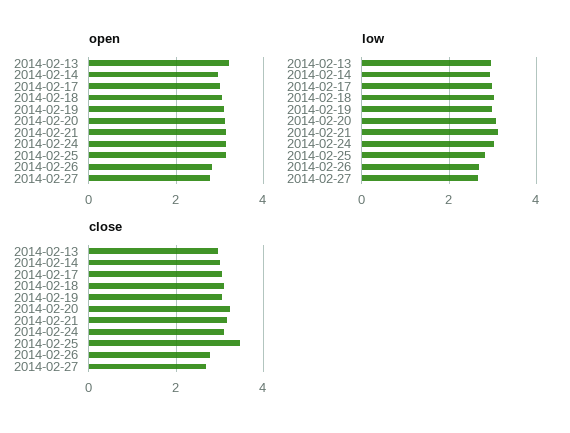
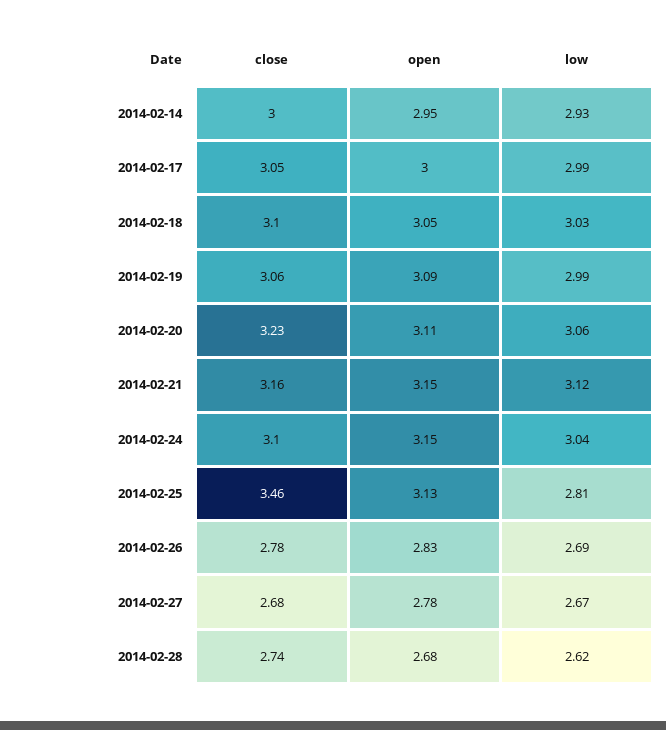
open, 2014-02-13: 3.2 -> none
low, 2014-02-13: 3 -> none
close, 2014-02-13: 3 -> none
close, 2014-02-28: none -> 2.74
open, 2014-02-28: none -> 2.68
low, 2014-02-28: none -> 2.62

